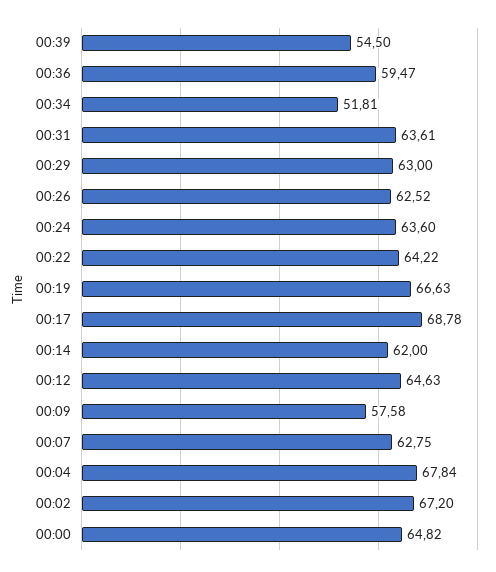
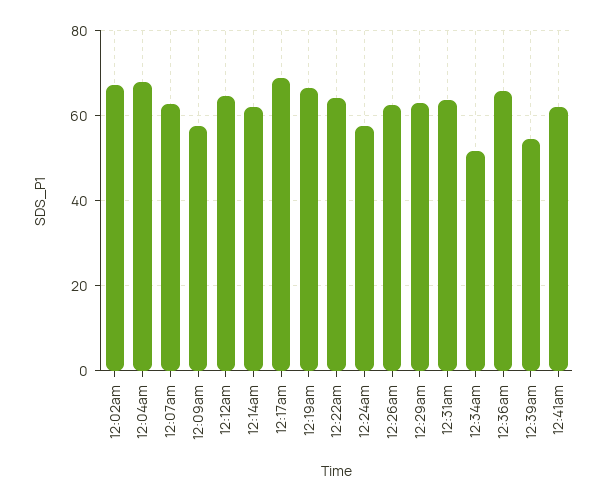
00:36: 59.47 -> 66
00:24: 63.6 -> 58
00:00: 64.82 -> none
12:41am: none -> 62

